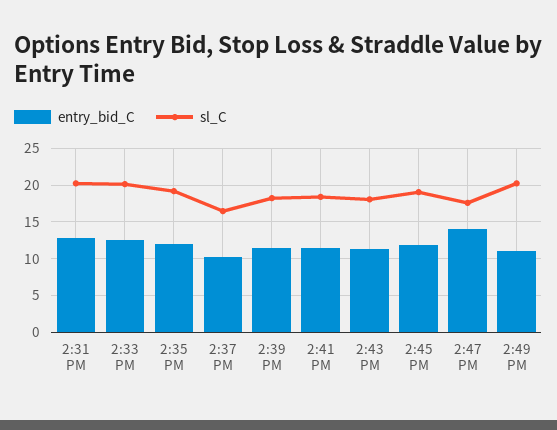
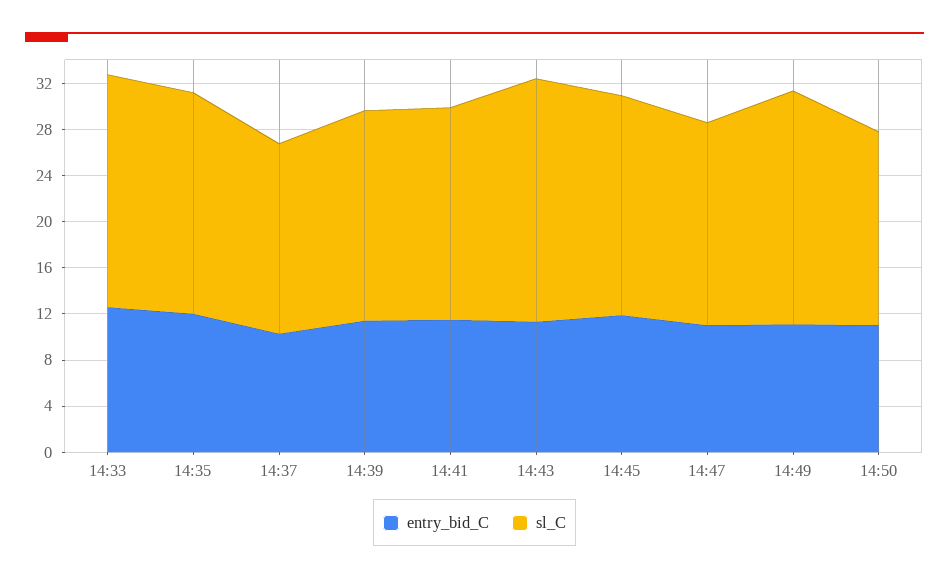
entry_bid_C, 2:31 PM: 13 -> none
sl_C, 2:31 PM: 20 -> none
sl_C, 2:43 PM: 18 -> 21
entry_bid_C, 2:47 PM: 14 -> 11
entry_bid_C, 14:50: none -> 11
sl_C, 14:50: none -> 17

